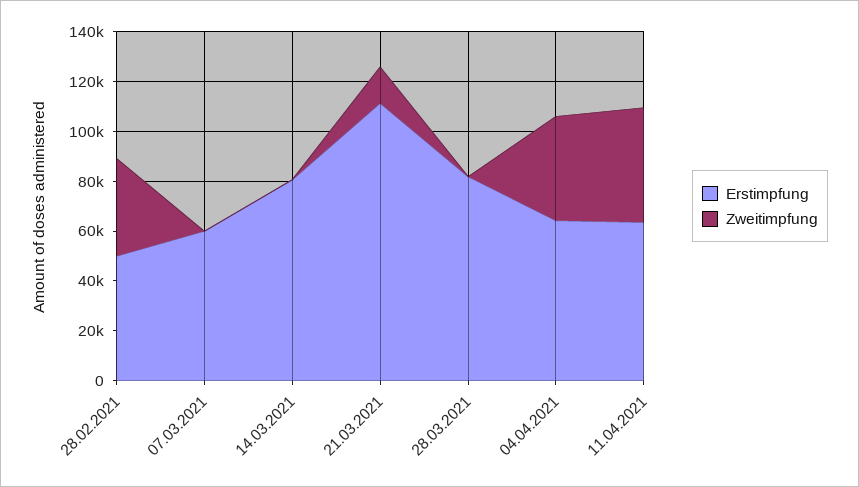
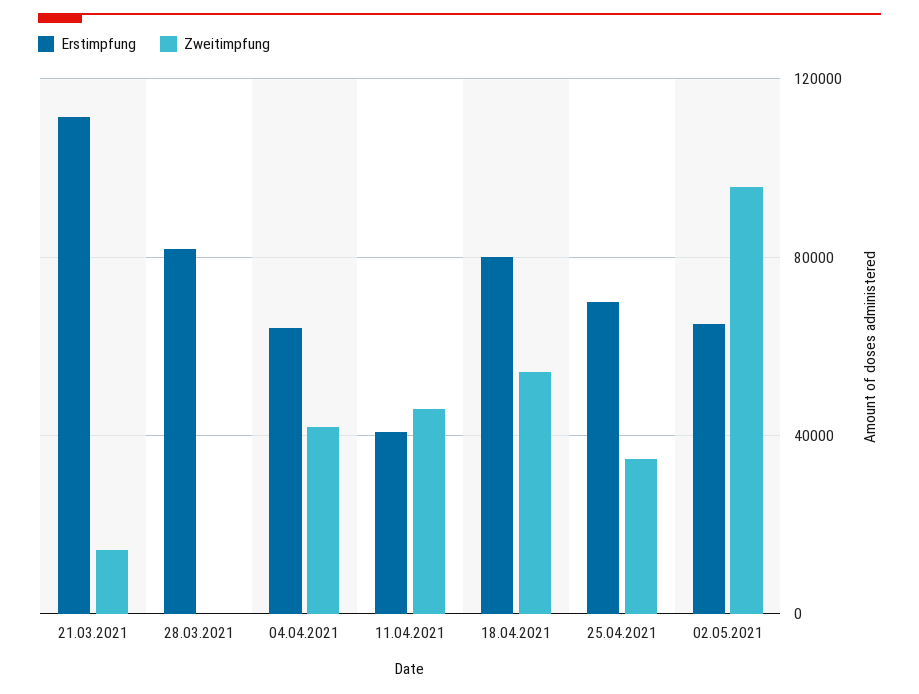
Erstimpfung, 28.02.2021: 50000 -> none
Zweitimpfung, 28.02.2021: 40000 -> none
Erstimpfung, 07.03.2021: 60000 -> none
Zweitimpfung, 07.03.2021: 0 -> none
Erstimpfung, 14.03.2021: 80000 -> none
Zweitimpfung, 14.03.2021: 0 -> none
Erstimpfung, 11.04.2021: 65000 -> 40000
Erstimpfung, 18.04.2021: none -> 80000
Zweitimpfung, 18.04.2021: none -> 55000
Erstimpfung, 25.04.2021: none -> 70000
Zweitimpfung, 25.04.2021: none -> 35000
Erstimpfung, 02.05.2021: none -> 65000
Zweitimpfung, 02.05.2021: none -> 95000

